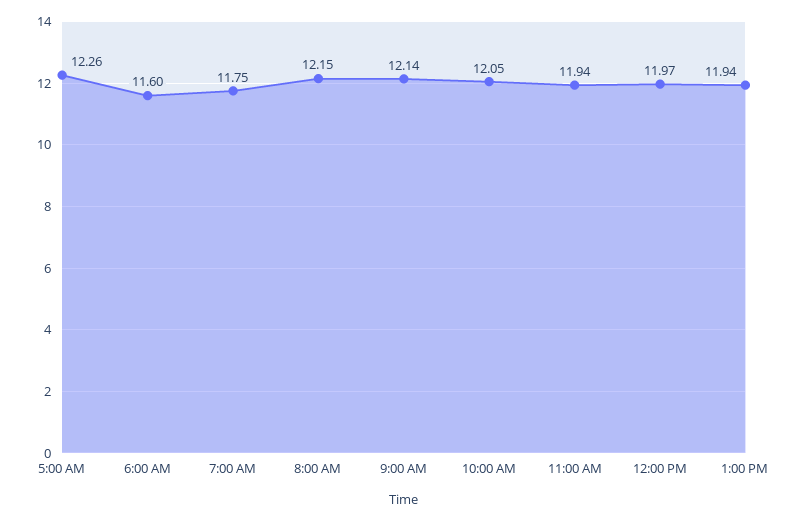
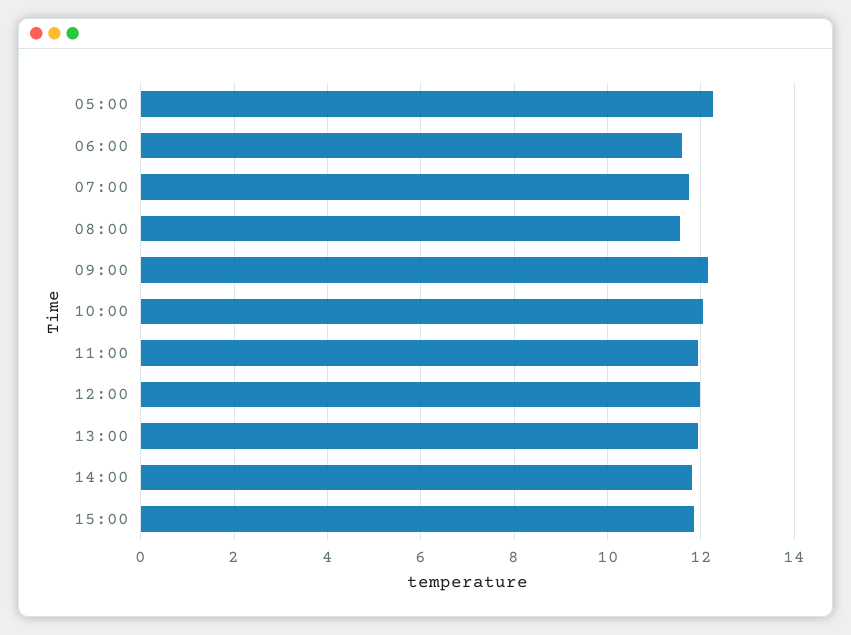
8:00 AM: 12.15 -> 11.6
14:00: none -> 11.8
15:00: none -> 11.8

